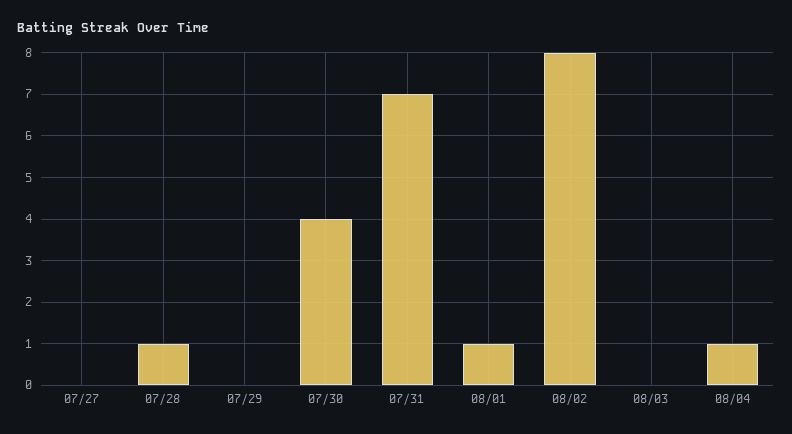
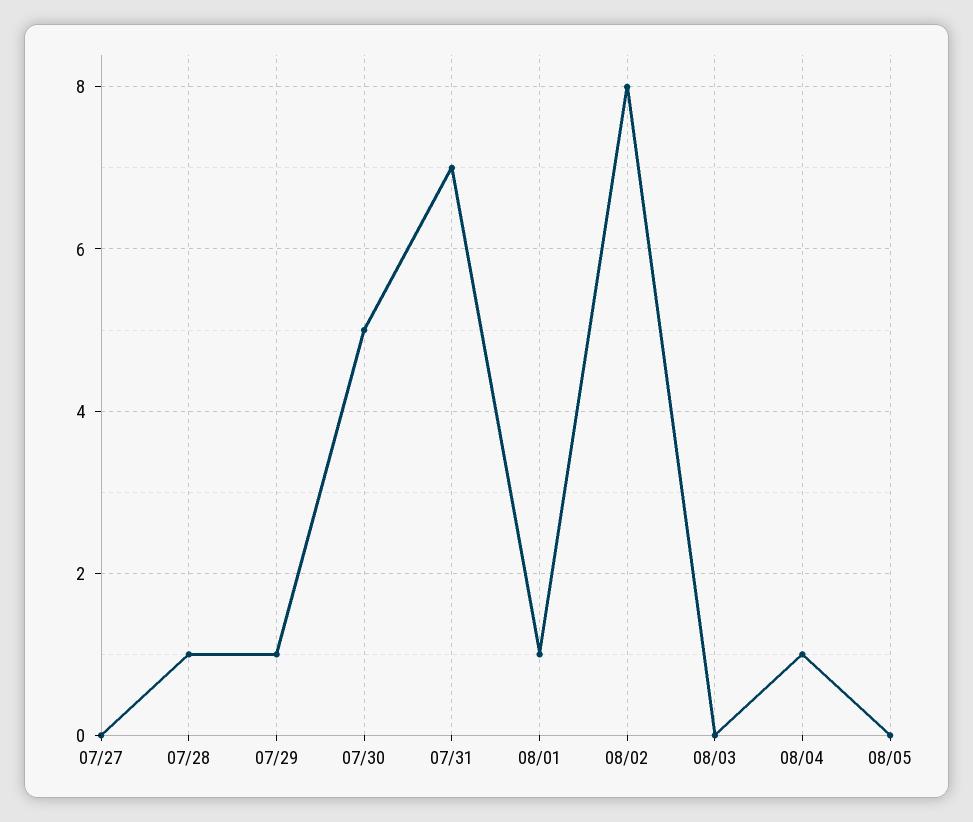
07/29: 0 -> 1
07/30: 4 -> 5
08/05: none -> 0

